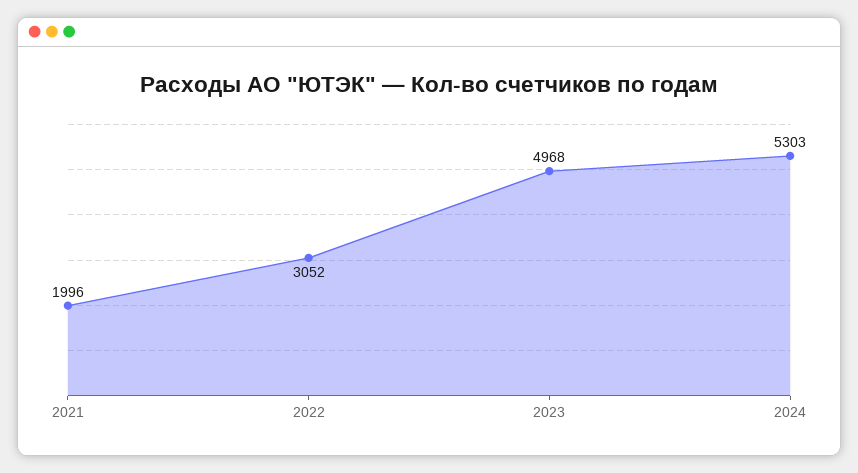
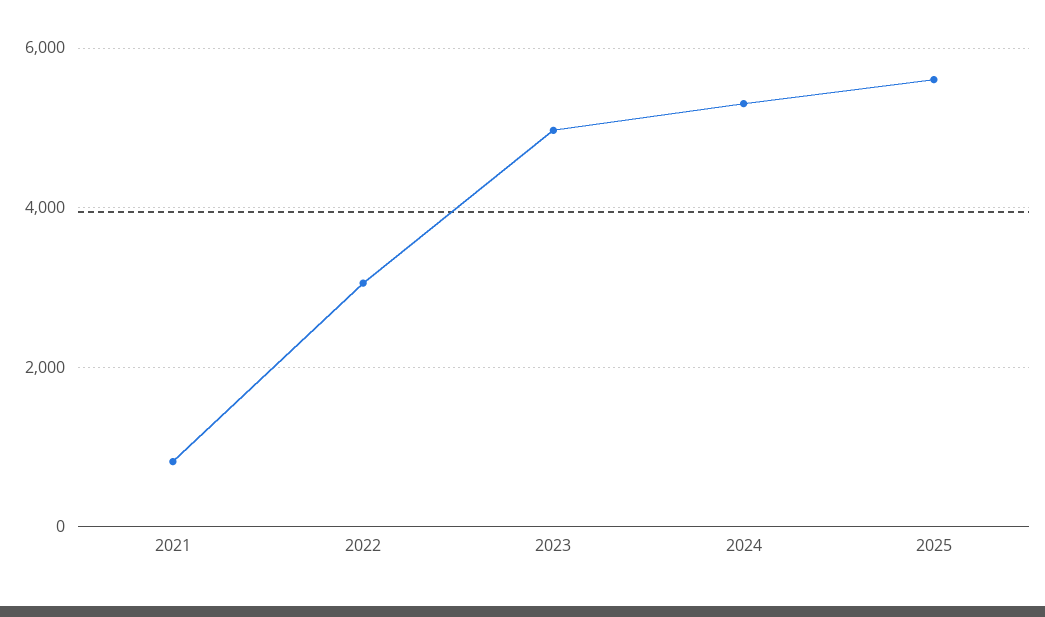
2021: 1996 -> 800
2025: none -> 5600

